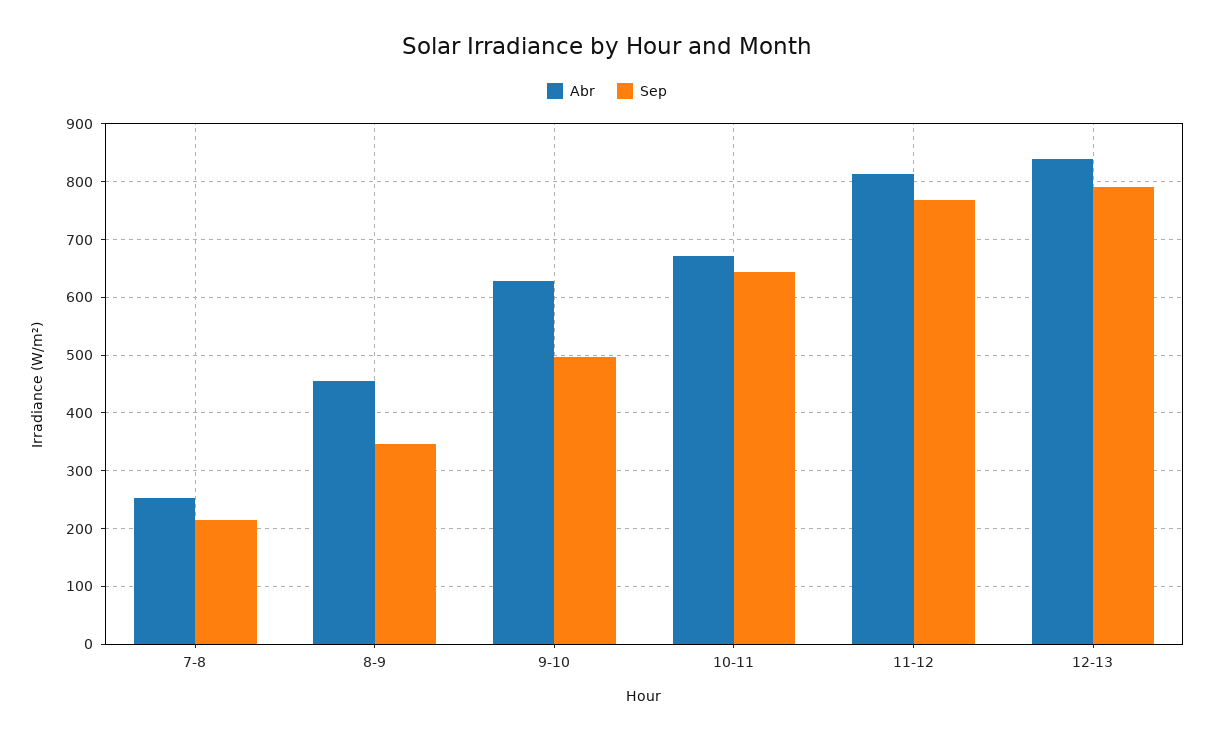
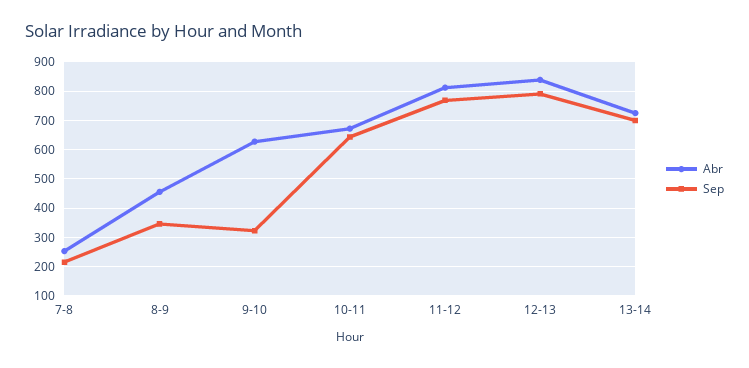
Sep, 9-10: 500 -> 325
Abr, 13-14: none -> 725
Sep, 13-14: none -> 700

